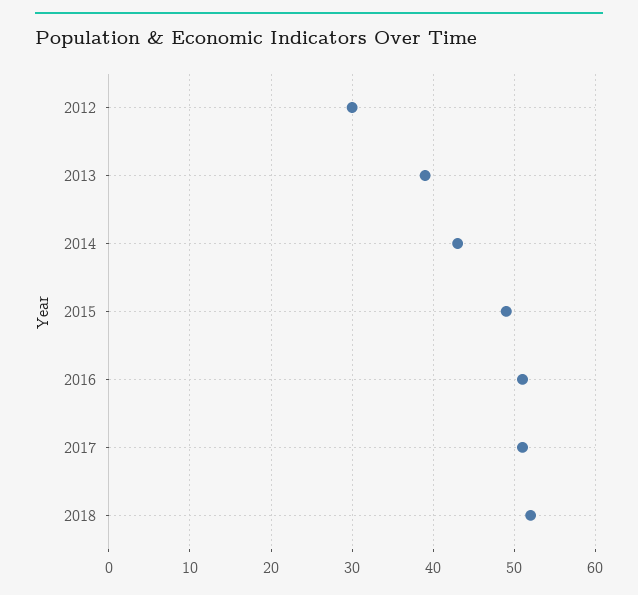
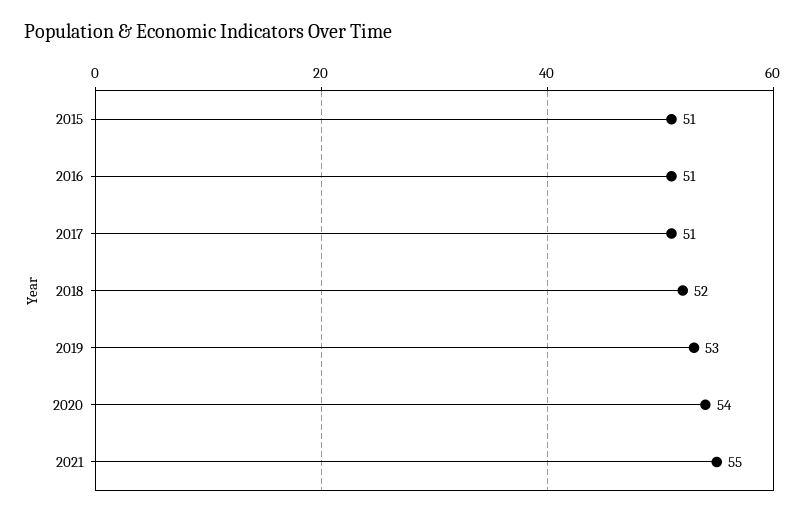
2012: 30 -> none
2013: 39 -> none
2014: 43 -> none
2015: 49 -> 51
2019: none -> 53
2020: none -> 54
2021: none -> 55

